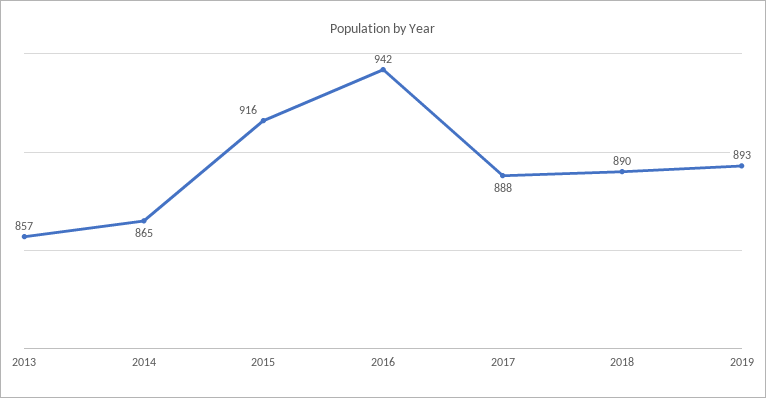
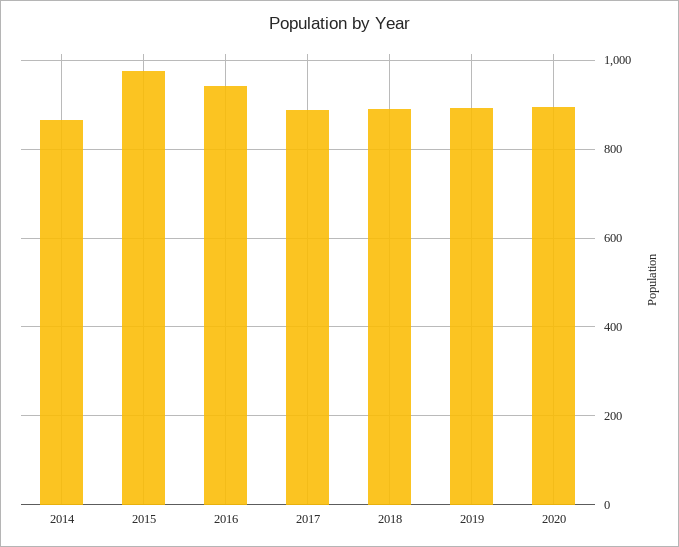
2013: 857 -> none
2015: 916 -> 980
2020: none -> 900

